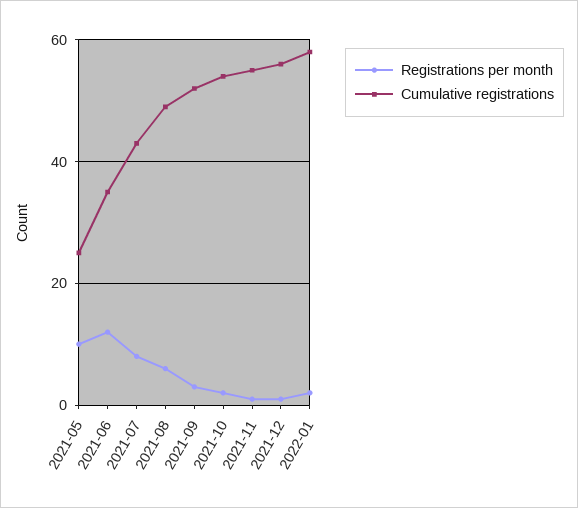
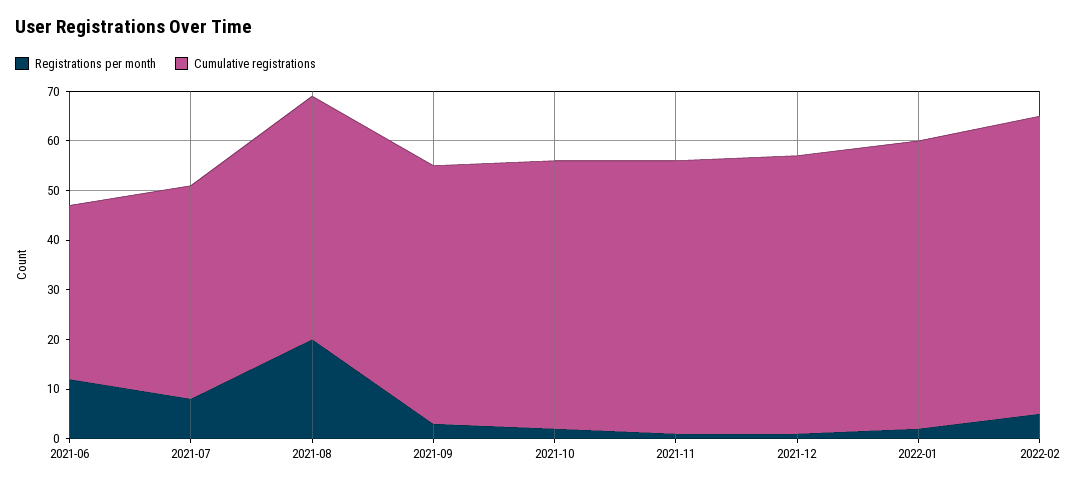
Registrations per month, 2021-05: 10 -> none
Cumulative registrations, 2021-05: 25 -> none
Registrations per month, 2021-08: 5 -> 20
Registrations per month, 2022-02: none -> 5
Cumulative registrations, 2022-02: none -> 60

